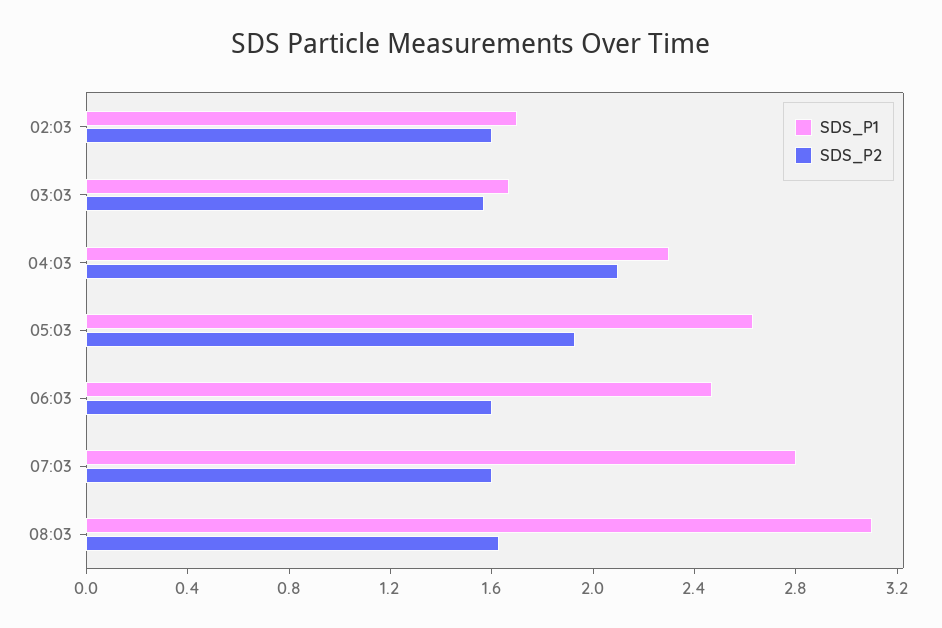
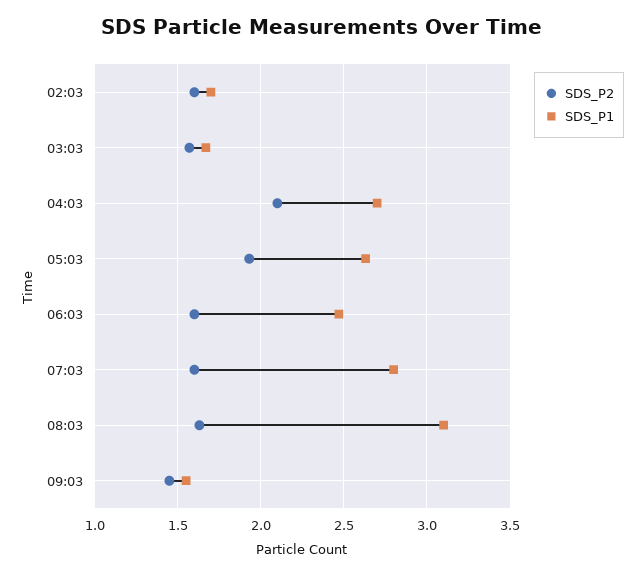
SDS_P1, 04:03: 2.3 -> 2.7
SDS_P2, 09:03: none -> 1.45
SDS_P1, 09:03: none -> 1.55

